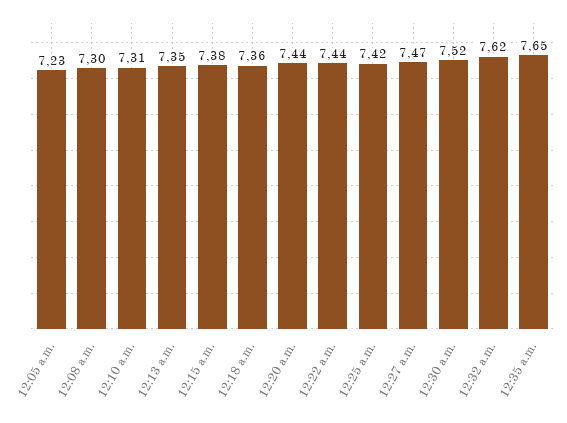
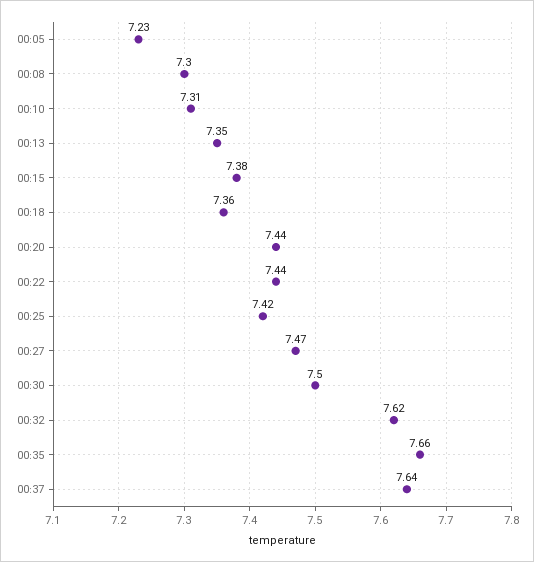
12:30 a.m.: 7.52 -> 7.5
12:35 a.m.: 7.65 -> 7.66
00:37: none -> 7.64

